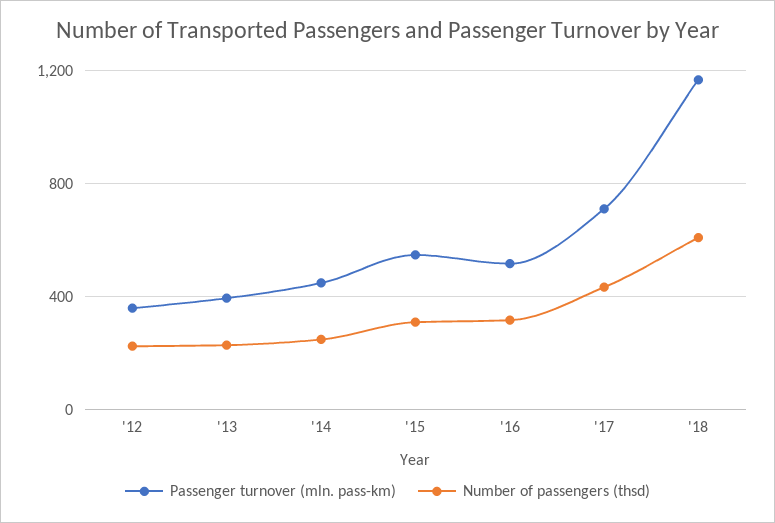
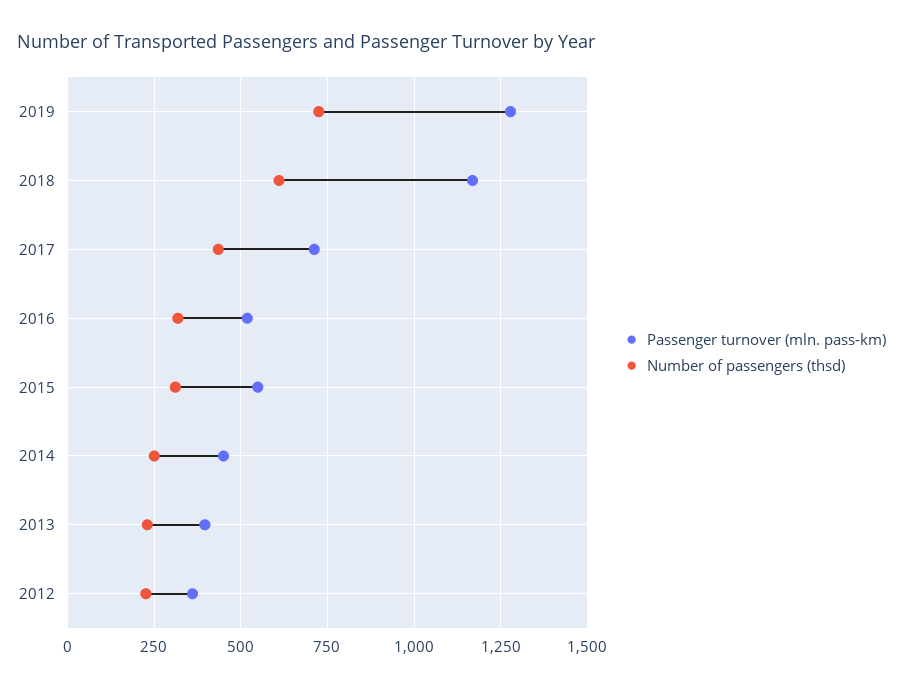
Passenger turnover (mln. pass-km), 2019: none -> 1275
Number of passengers (thsd), 2019: none -> 725

